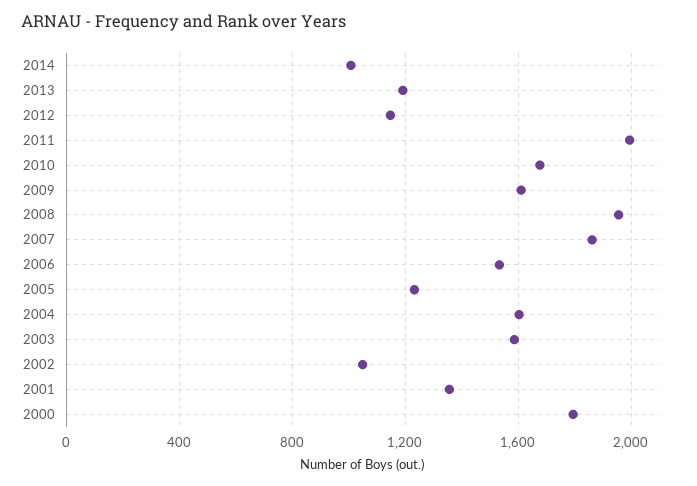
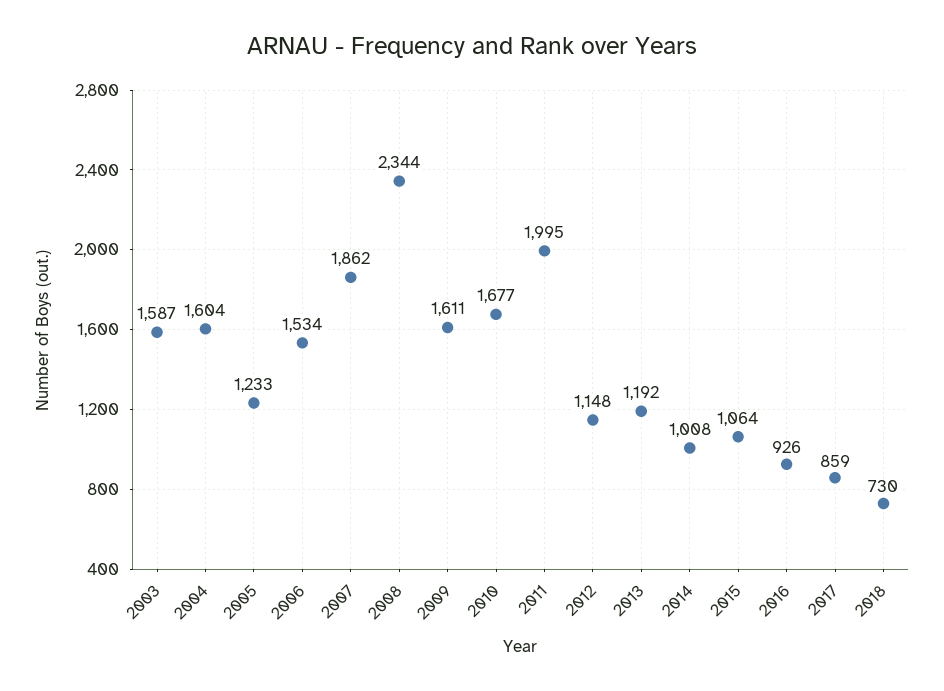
2008: 1950 -> 2344
2002: 1050 -> none
2001: 1350 -> none
2000: 1800 -> none
2015: none -> 1064
2016: none -> 926
2017: none -> 859
2018: none -> 730

